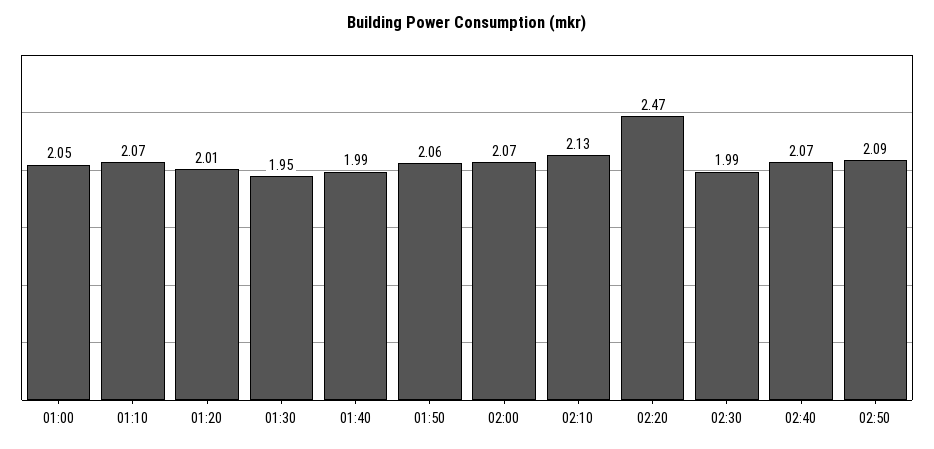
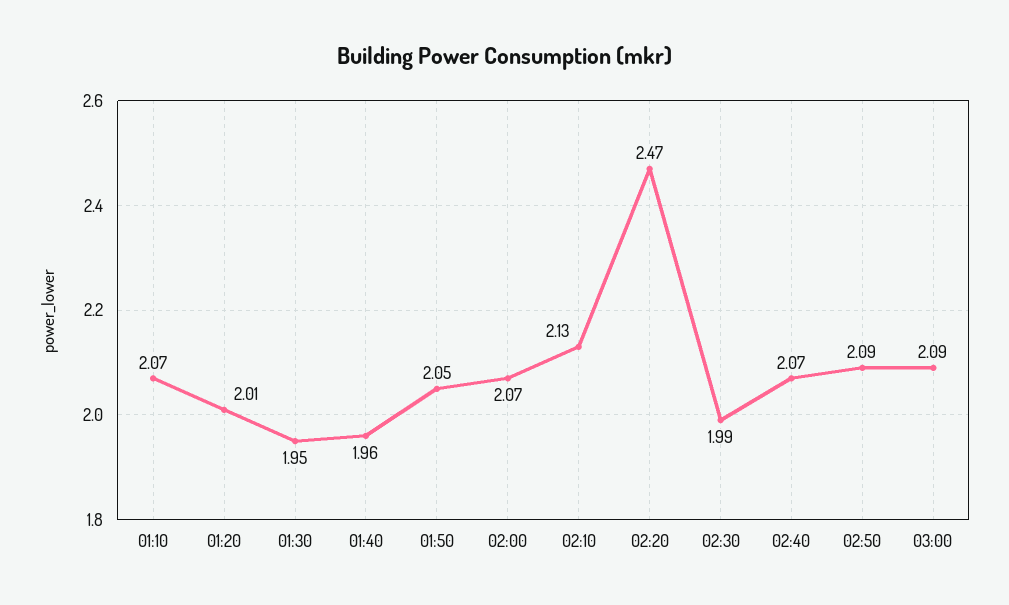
01:00: 2.05 -> none
01:40: 1.99 -> 1.96
01:50: 2.06 -> 2.05
03:00: none -> 2.09

